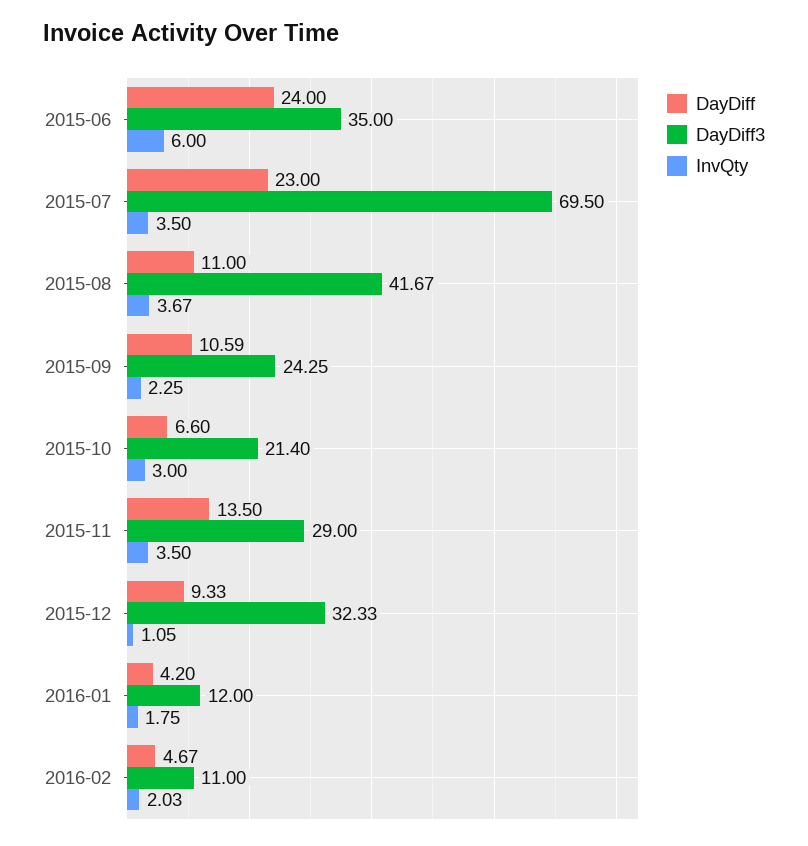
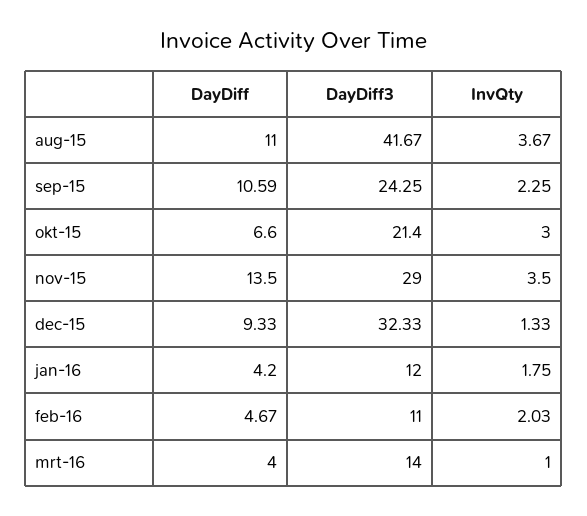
DayDiff, 2015-06: 24 -> none
DayDiff3, 2015-06: 35 -> none
InvQty, 2015-06: 6 -> none
DayDiff, 2015-07: 23 -> none
DayDiff3, 2015-07: 69.5 -> none
InvQty, 2015-07: 3.5 -> none
InvQty, 2015-12: 1.05 -> 1.33
DayDiff, mrt-16: none -> 4
DayDiff3, mrt-16: none -> 14
InvQty, mrt-16: none -> 1

